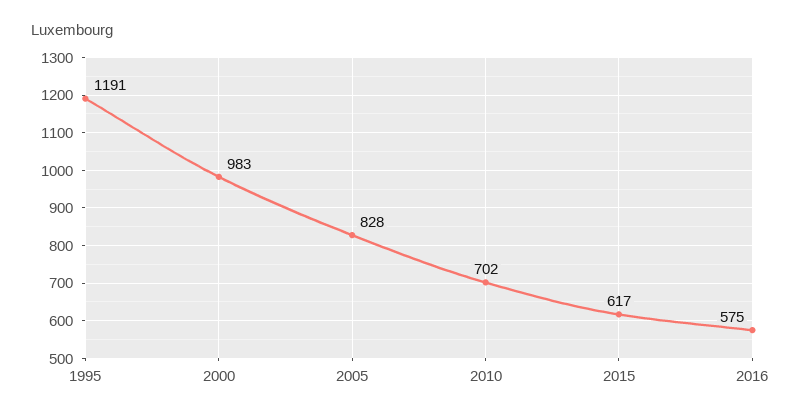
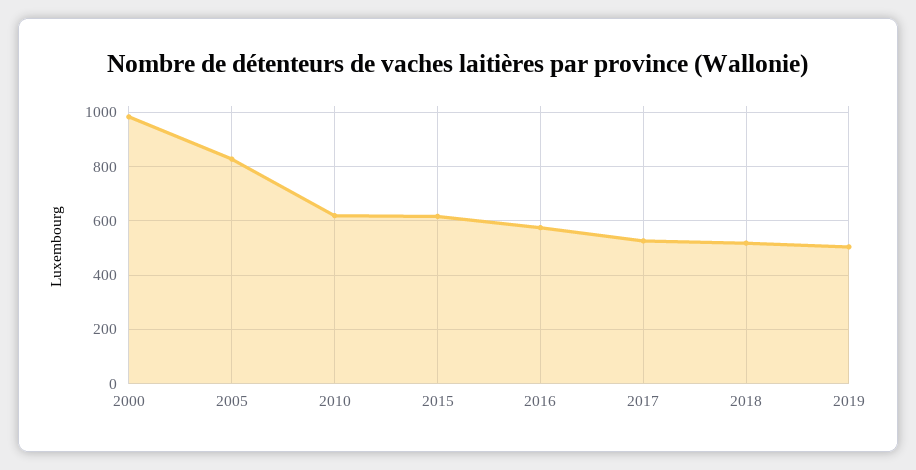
1995: 1191 -> none
2010: 702 -> 625
2017: none -> 525
2018: none -> 525
2019: none -> 500

